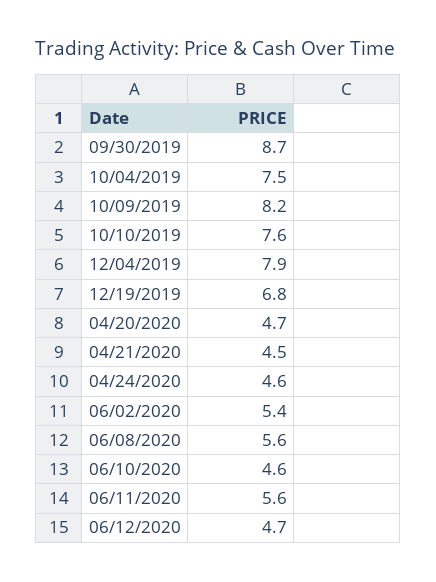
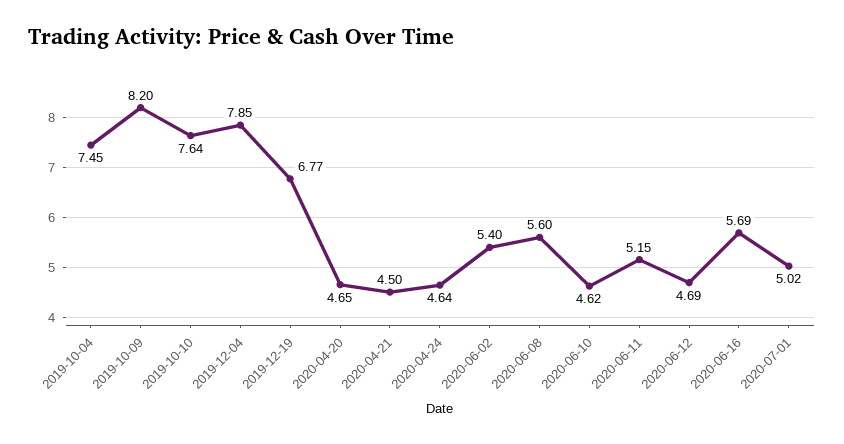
09/30/2019: 8.7 -> none
06/11/2020: 5.6 -> 5.15
2020-06-16: none -> 5.69
2020-07-01: none -> 5.02

